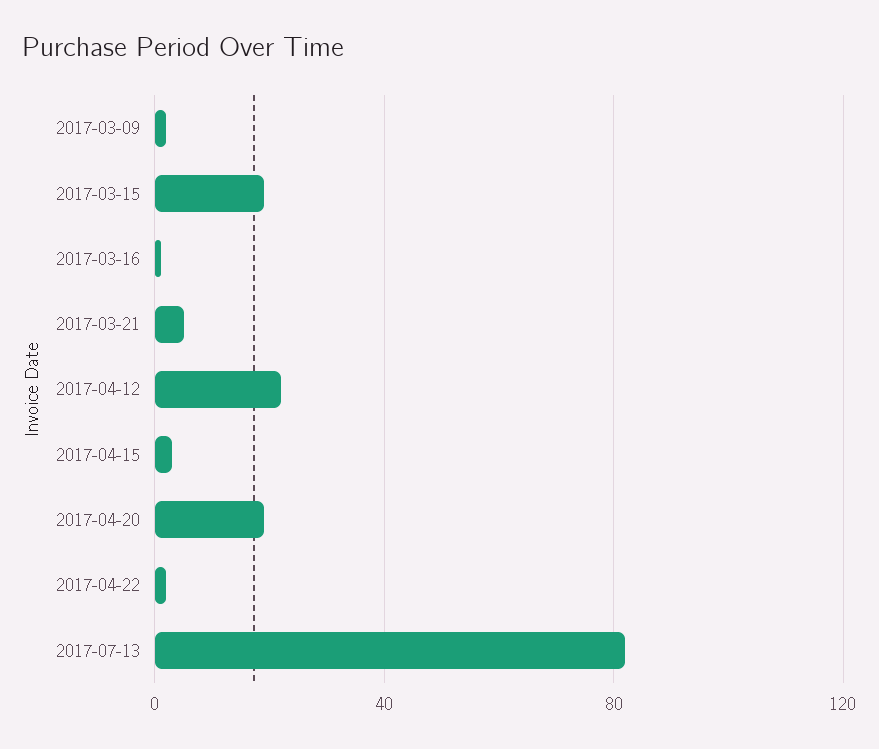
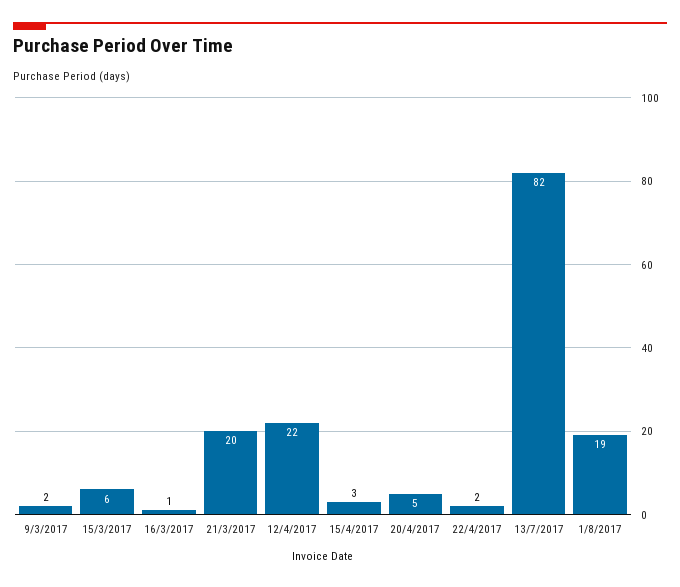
2017-03-15: 20 -> 6
2017-03-21: 5 -> 20
2017-04-20: 20 -> 5
1/8/2017: none -> 19

